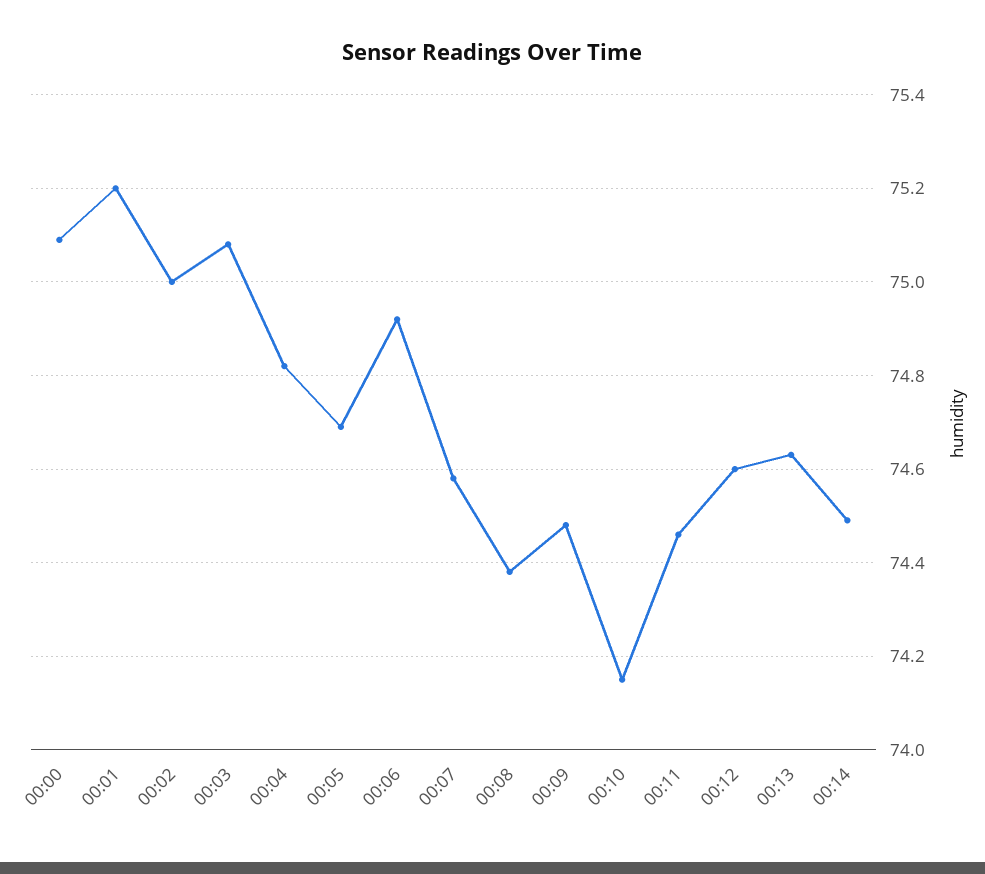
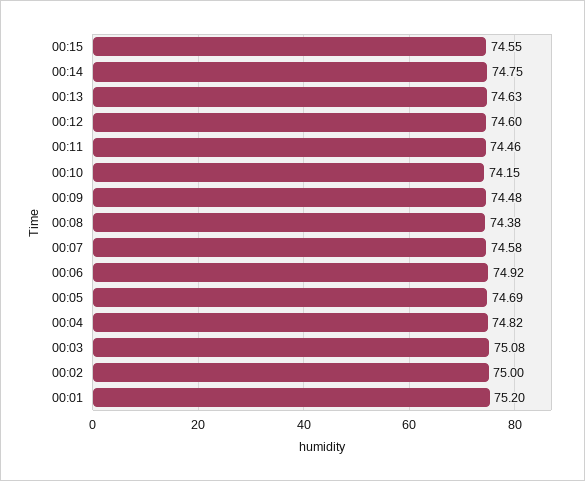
00:00: 75.1 -> none
00:14: 74.5 -> 74.75
00:15: none -> 74.55

